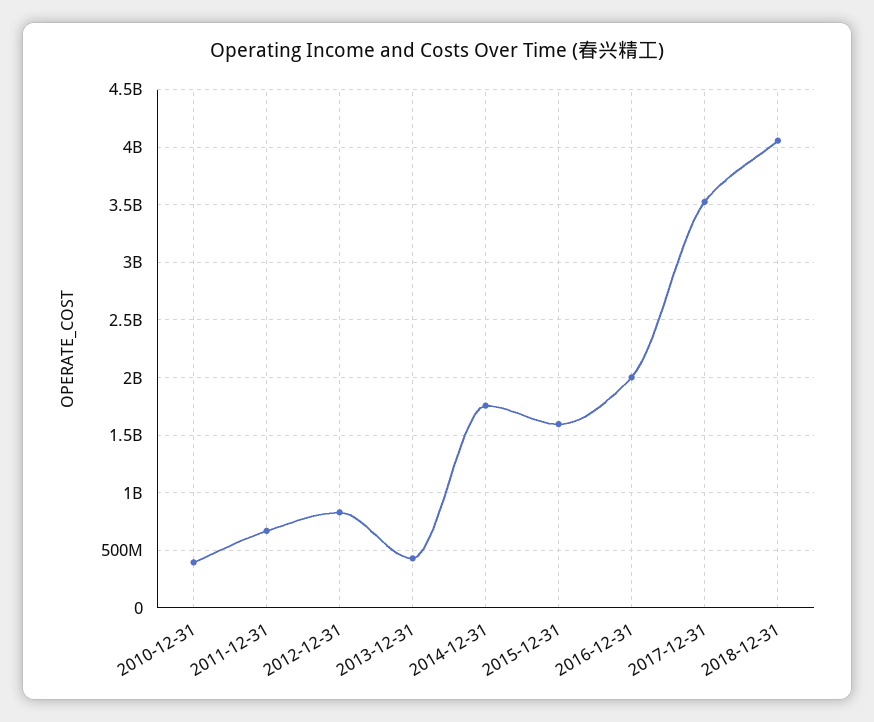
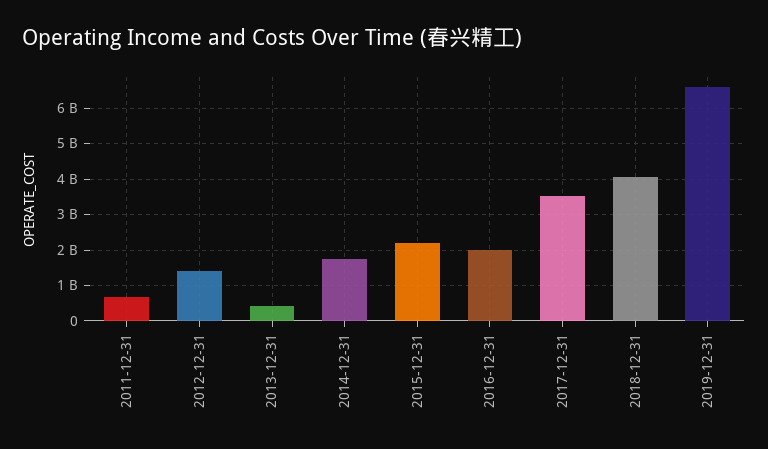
2010-12-31: 400000000 -> none
2012-12-31: 800000000 -> 1400000000
2015-12-31: 1600000000 -> 2200000000
2019-12-31: none -> 6600000000

